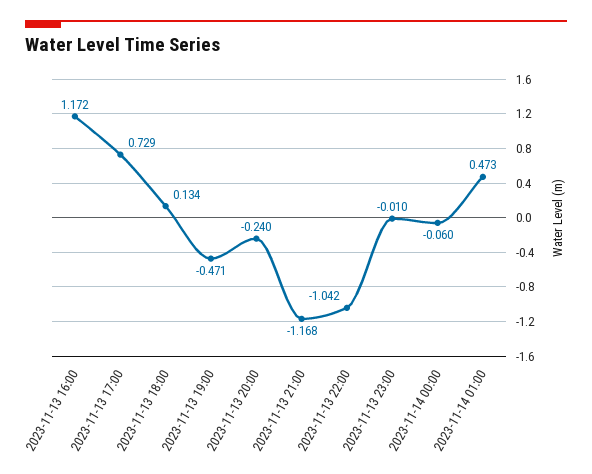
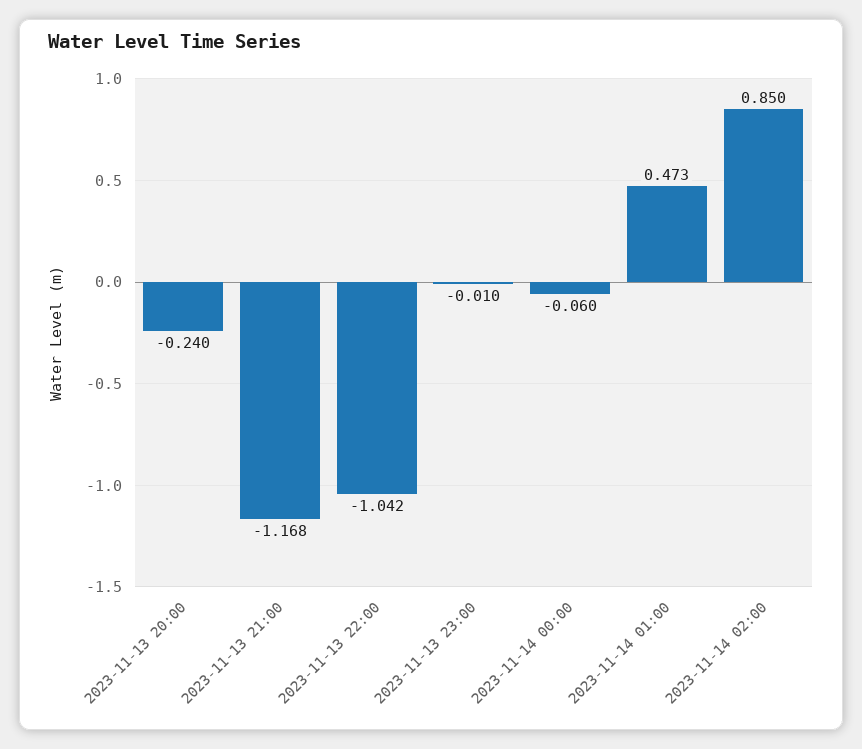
2023-11-13 16:00: 1.172 -> none
2023-11-13 17:00: 0.729 -> none
2023-11-13 18:00: 0.134 -> none
2023-11-13 19:00: -0.471 -> none
2023-11-14 02:00: none -> 0.85

